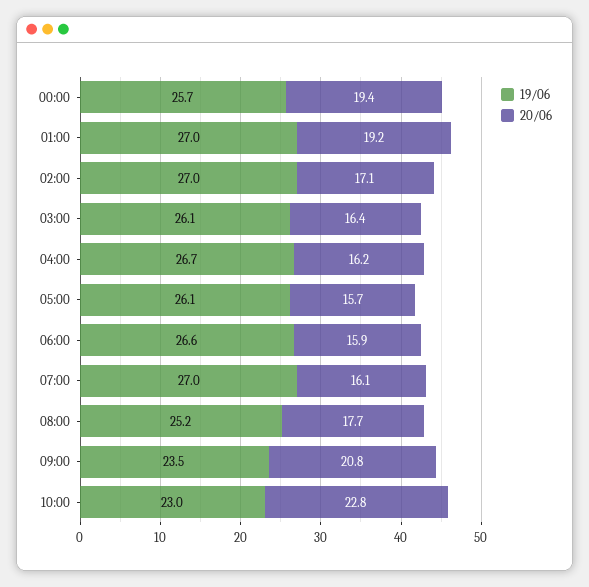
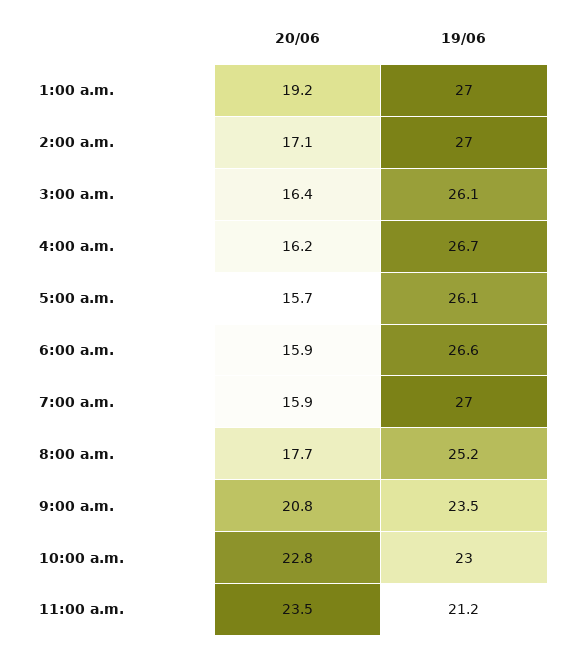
19/06, 00:00: 25.7 -> none
20/06, 00:00: 19.4 -> none
20/06, 07:00: 16.1 -> 15.9
20/06, 11:00 a.m.: none -> 23.5
19/06, 11:00 a.m.: none -> 21.2

